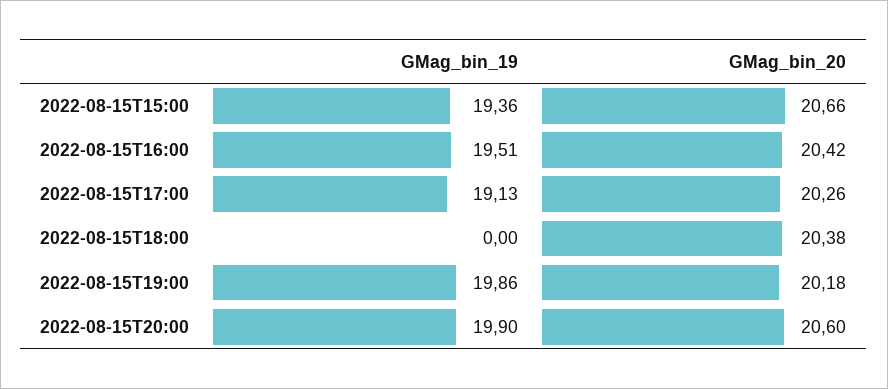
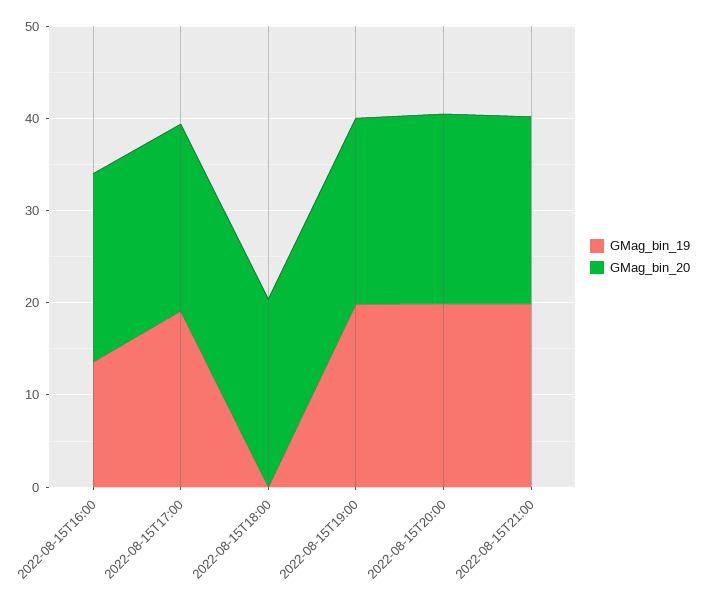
GMag_bin_19, 2022-08-15T15:00: 19.36 -> none
GMag_bin_20, 2022-08-15T15:00: 20.66 -> none
GMag_bin_19, 2022-08-15T16:00: 19.51 -> 14
GMag_bin_19, 2022-08-15T21:00: none -> 20
GMag_bin_20, 2022-08-15T21:00: none -> 20

